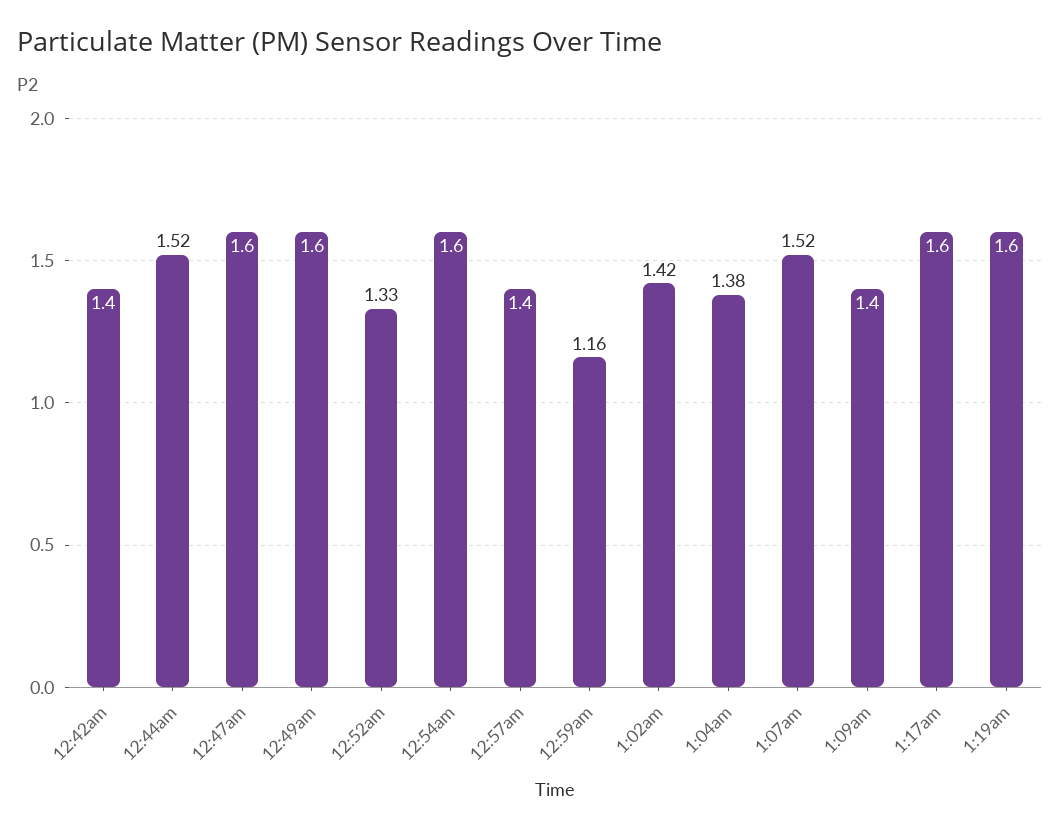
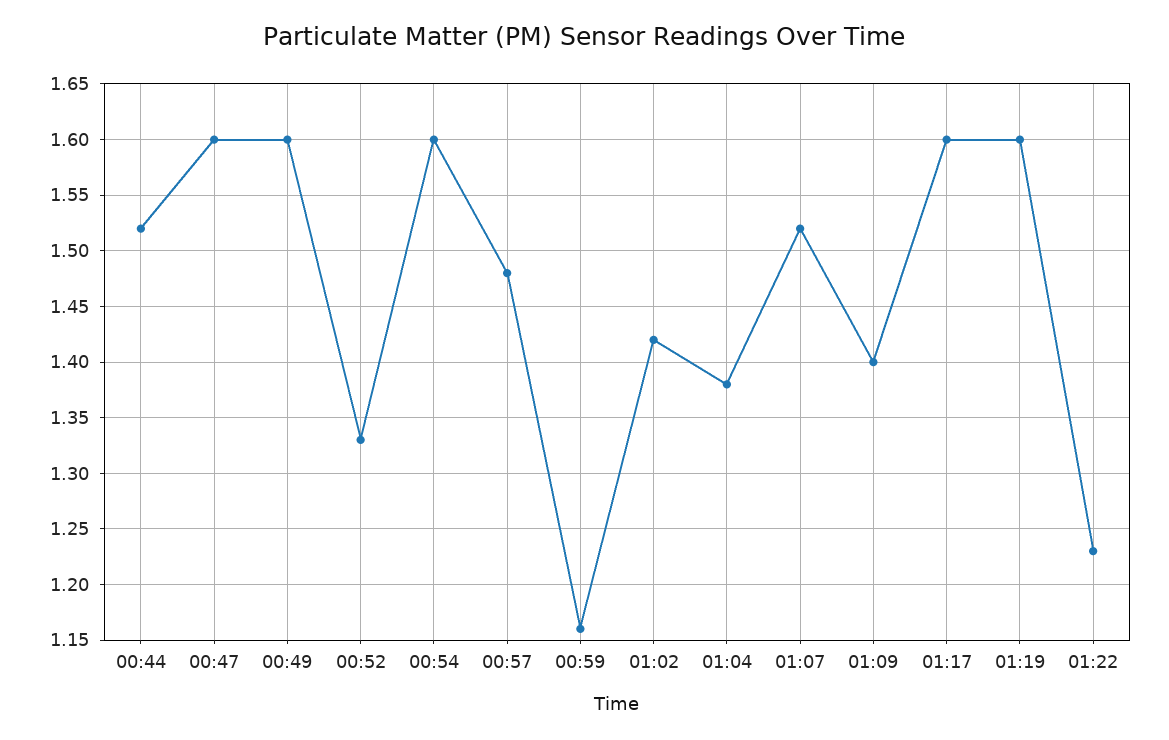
12:42am: 1.4 -> none
12:57am: 1.4 -> 1.48
01:22: none -> 1.23

